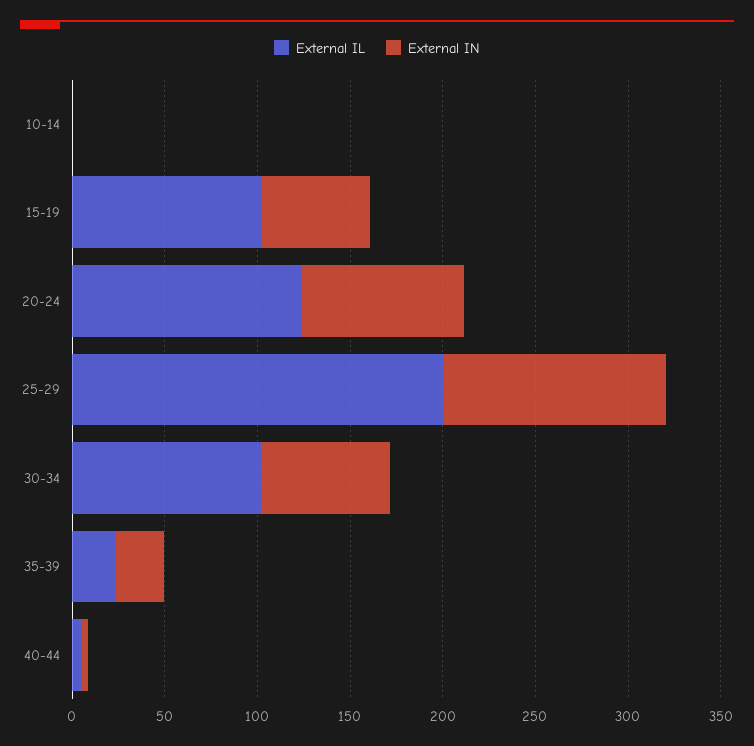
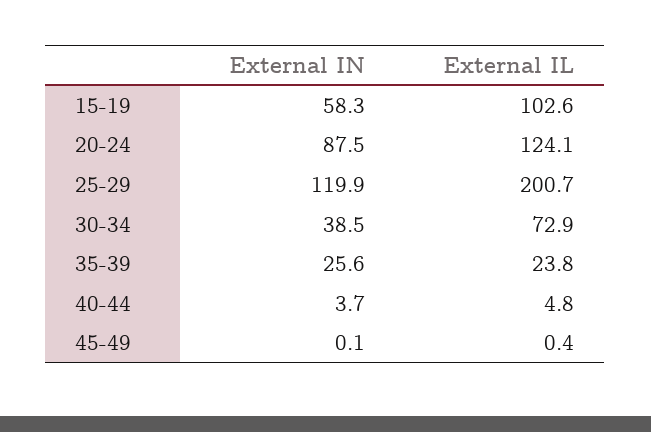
External IL, 10-14: 0 -> none
External IN, 10-14: 0 -> none
External IL, 30-34: 100 -> 72.9
External IN, 30-34: 70 -> 38.5
External IN, 45-49: none -> 0.1
External IL, 45-49: none -> 0.4

